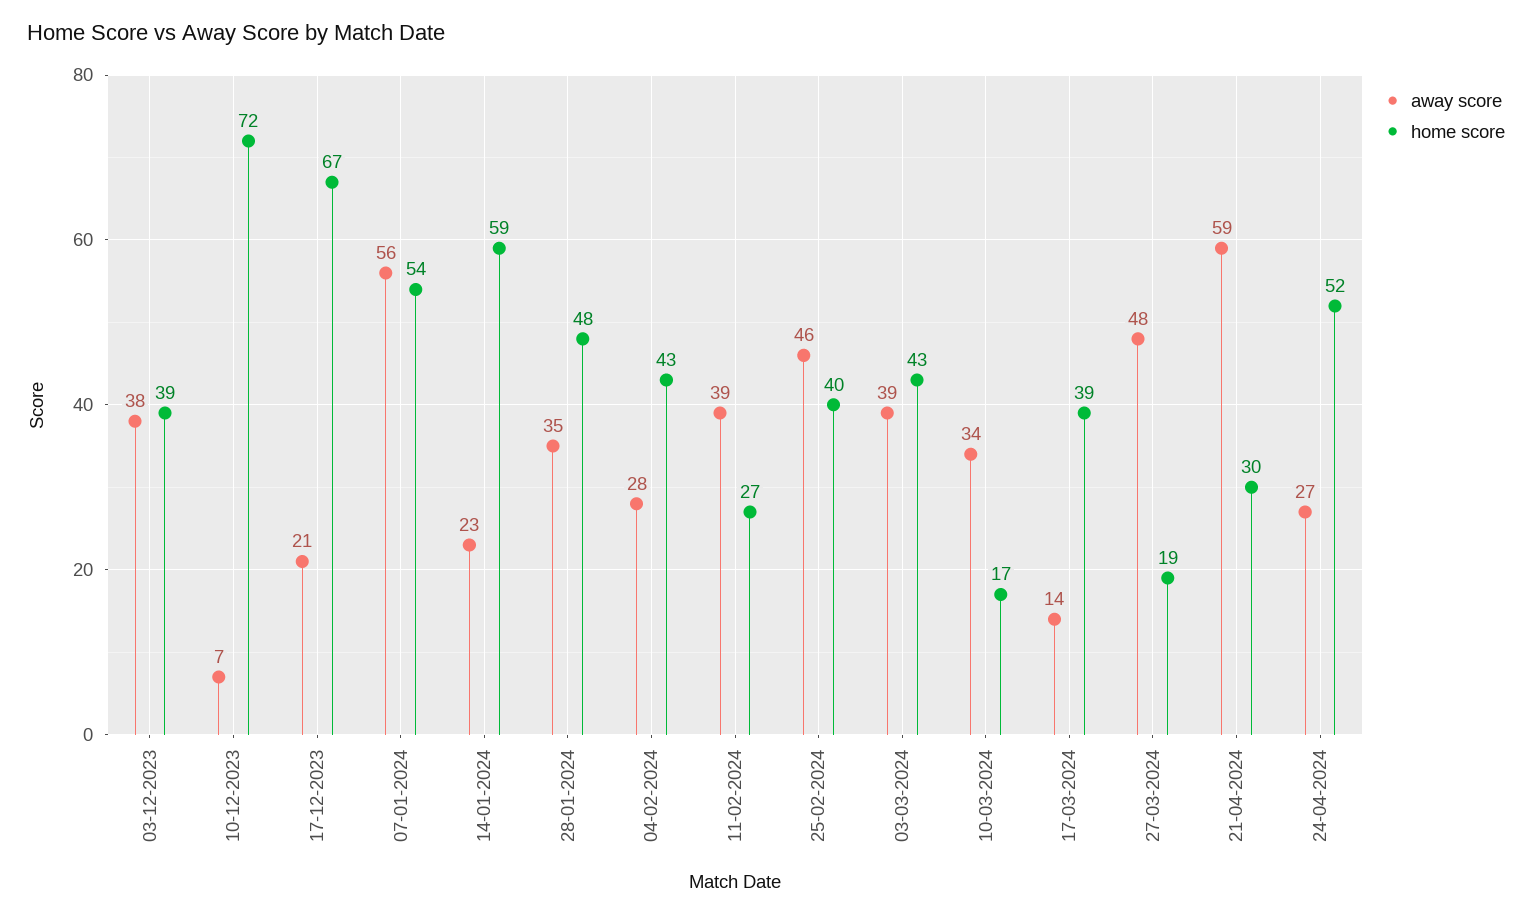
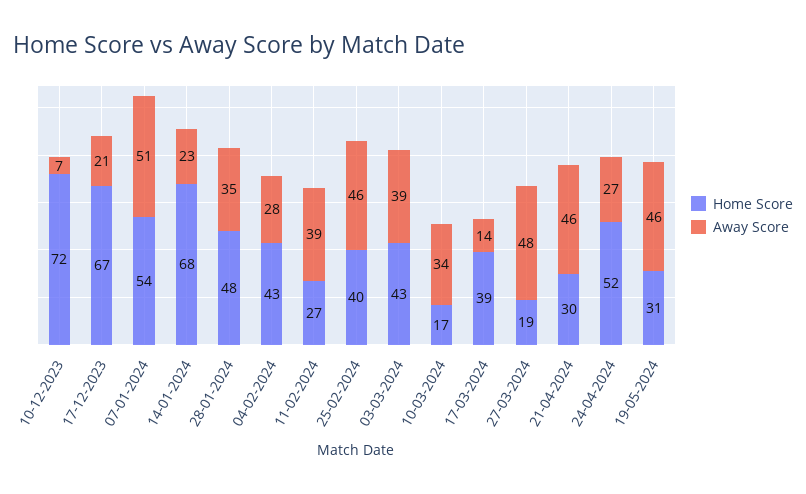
away score, 03-12-2023: 38 -> none
home score, 03-12-2023: 39 -> none
away score, 07-01-2024: 56 -> 51
home score, 14-01-2024: 59 -> 68
away score, 21-04-2024: 59 -> 46
home score, 19-05-2024: none -> 31
away score, 19-05-2024: none -> 46

